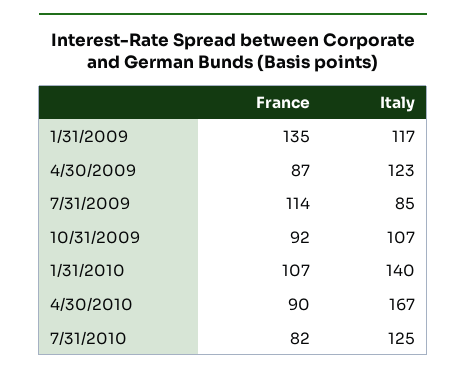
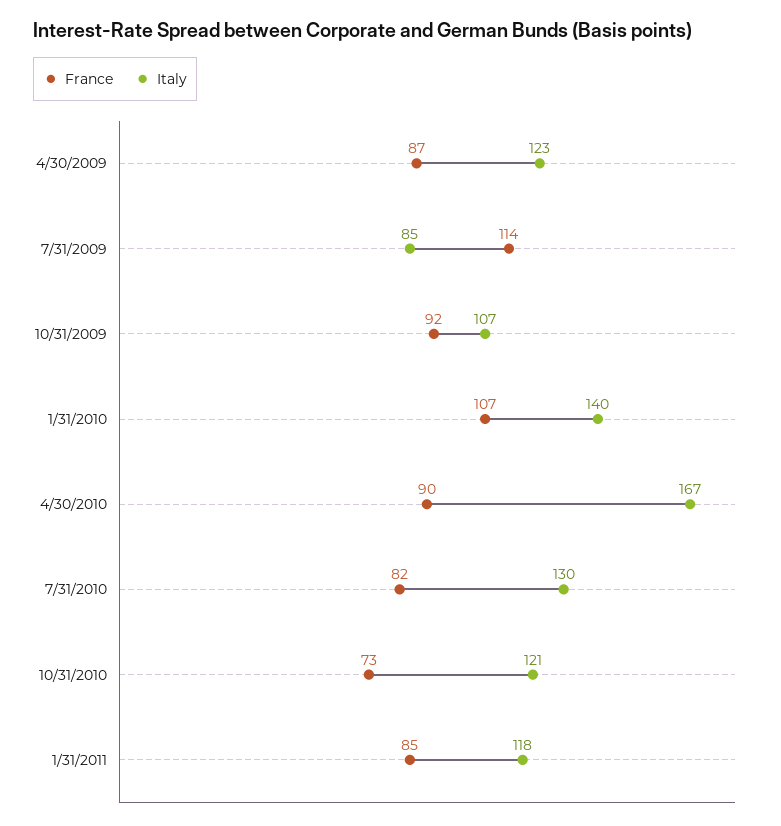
France, 1/31/2009: 135 -> none
Italy, 1/31/2009: 117 -> none
Italy, 7/31/2010: 125 -> 130
France, 10/31/2010: none -> 73
Italy, 10/31/2010: none -> 121
France, 1/31/2011: none -> 85
Italy, 1/31/2011: none -> 118

